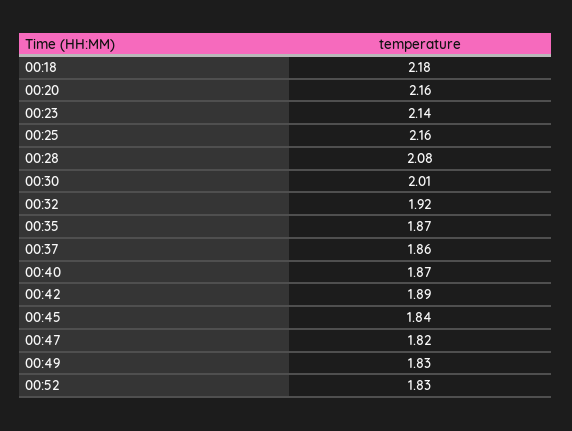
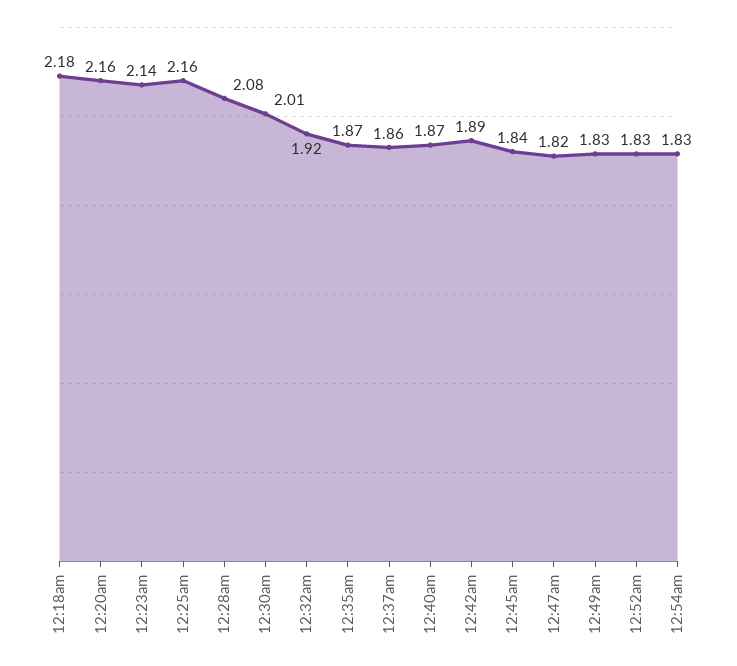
12:54am: none -> 1.83

